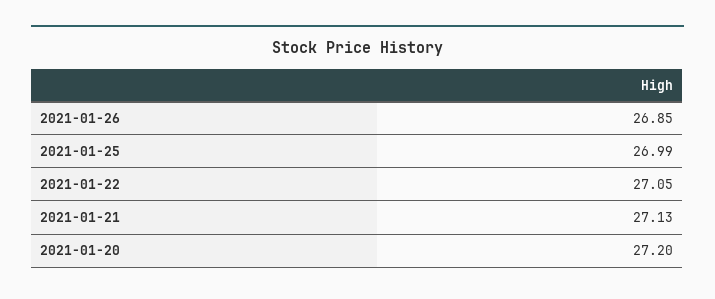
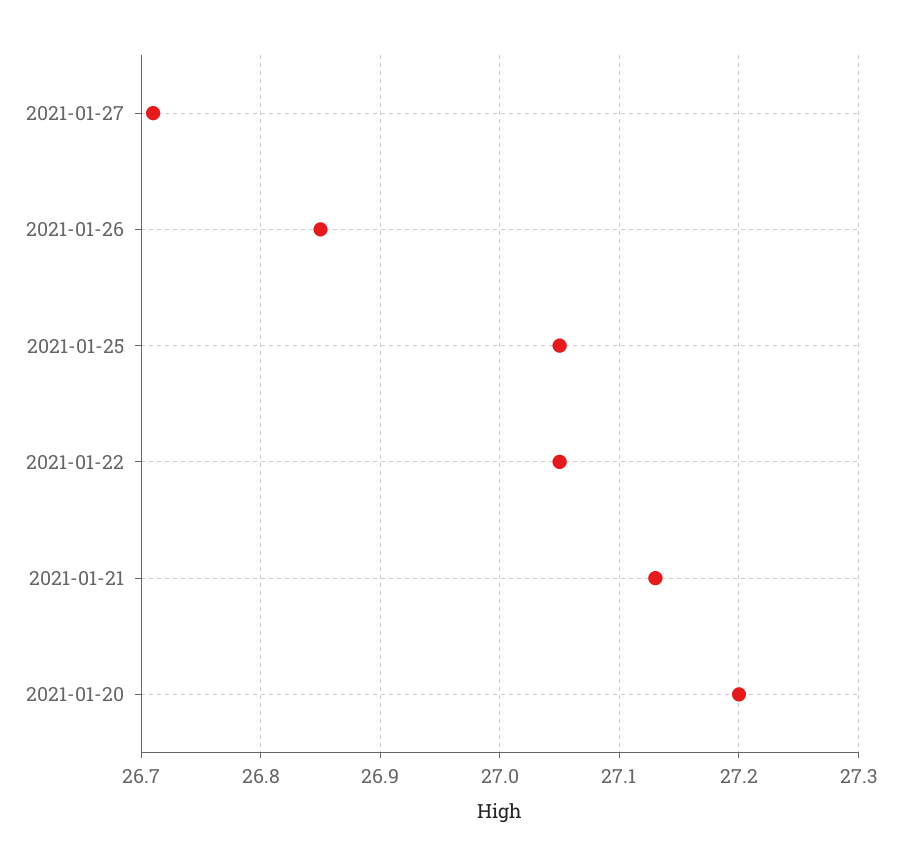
2021-01-25: 26.99 -> 27.05
2021-01-27: none -> 26.71

